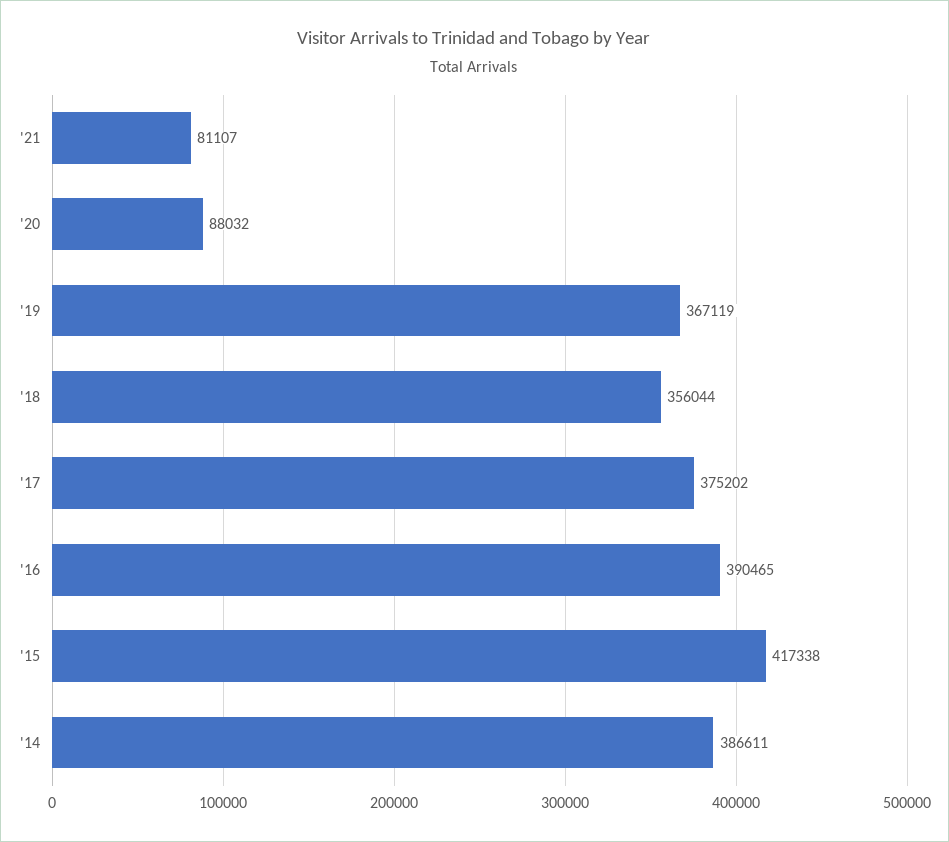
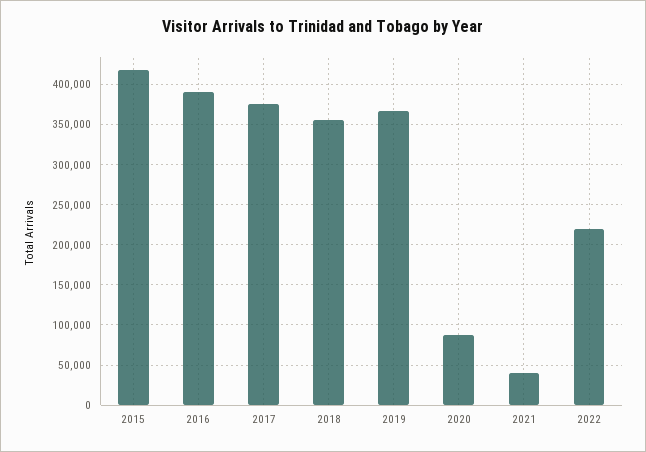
'21: 81107 -> 40000
'14: 386611 -> none
2022: none -> 220000

